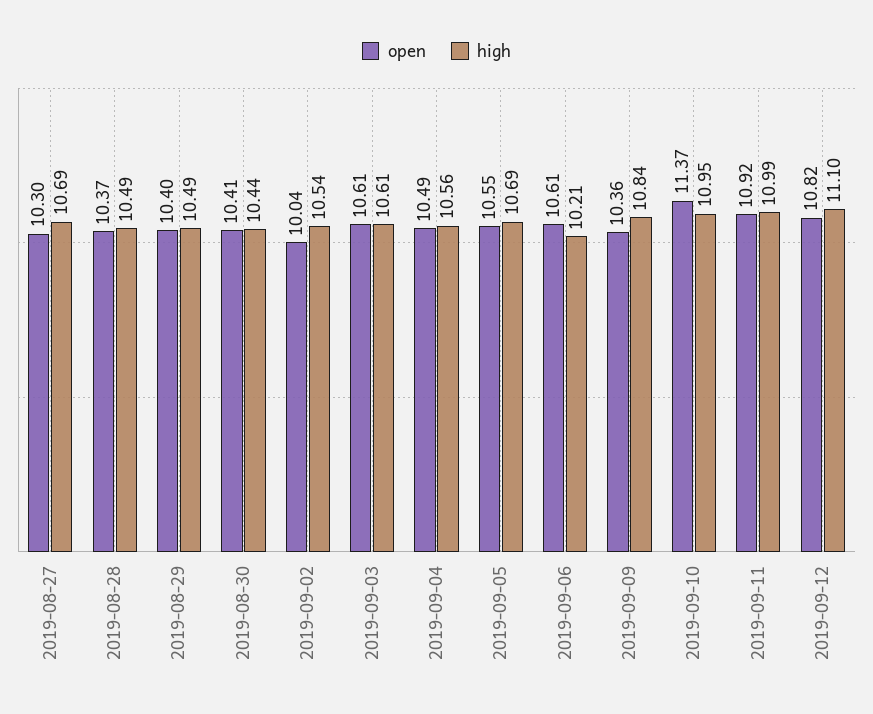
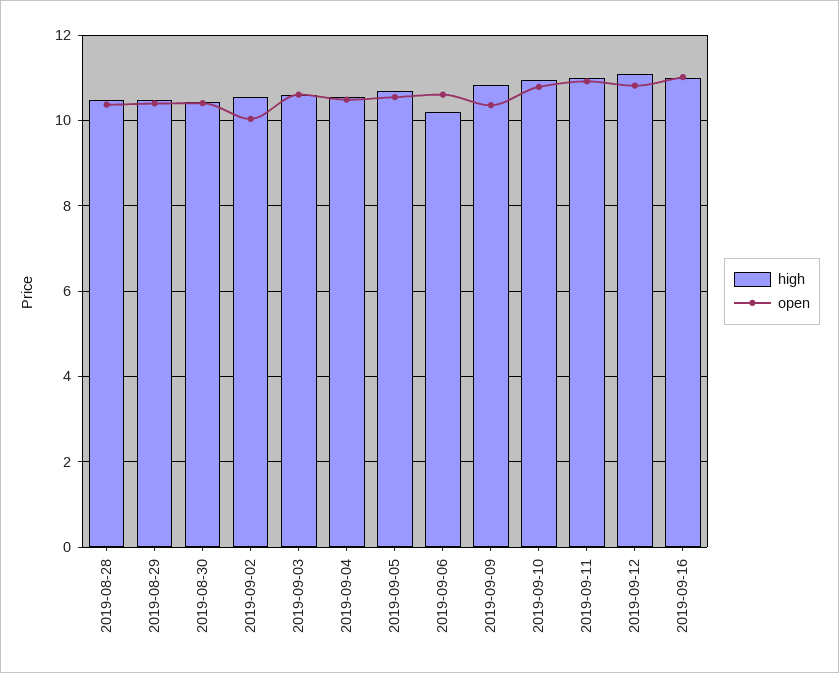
open, 2019-08-27: 10.3 -> none
high, 2019-08-27: 10.69 -> none
open, 2019-09-10: 11.37 -> 10.8
high, 2019-09-16: none -> 11
open, 2019-09-16: none -> 11

